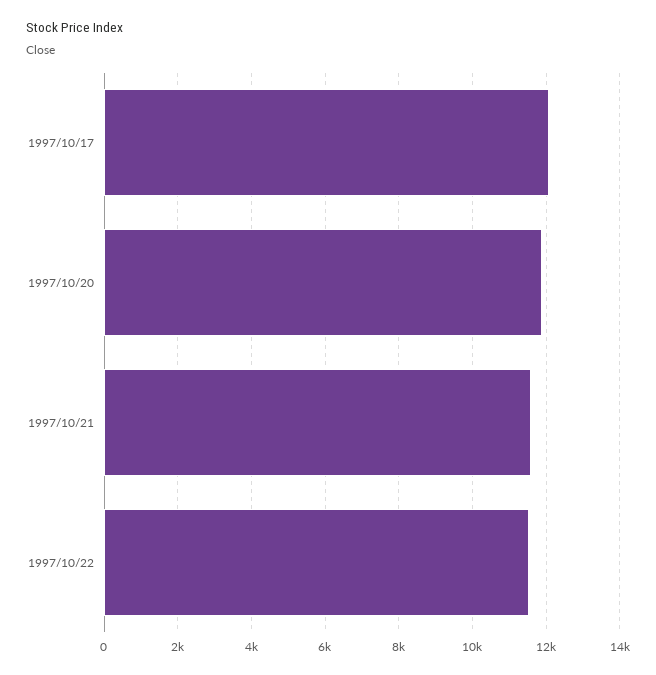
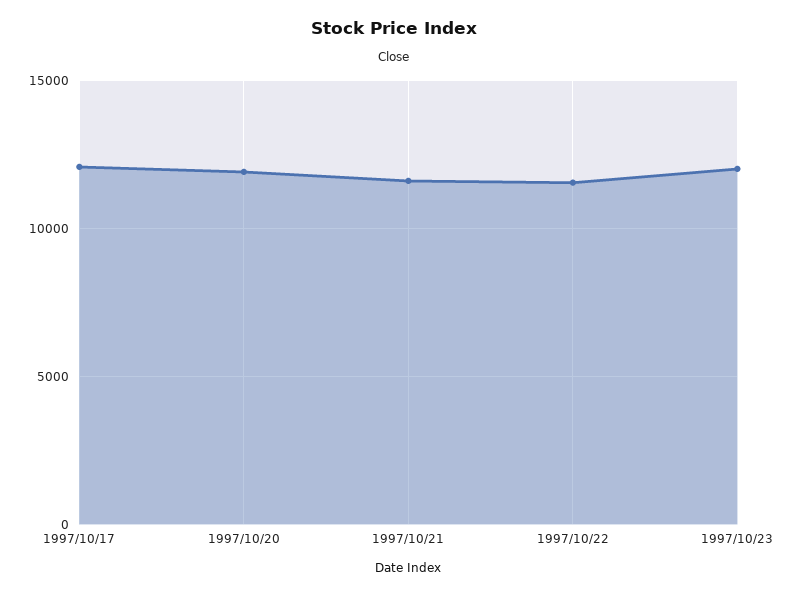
1997/10/23: none -> 12000

